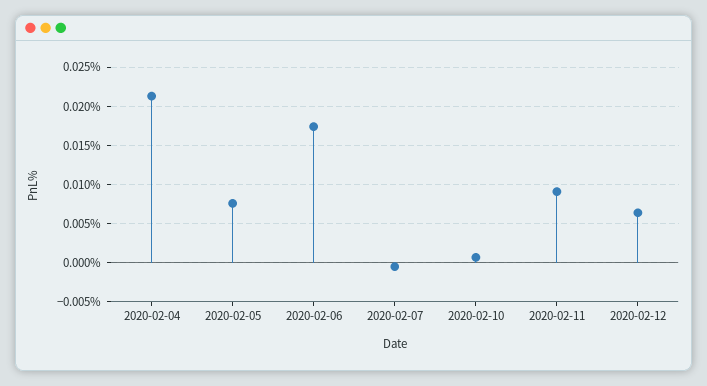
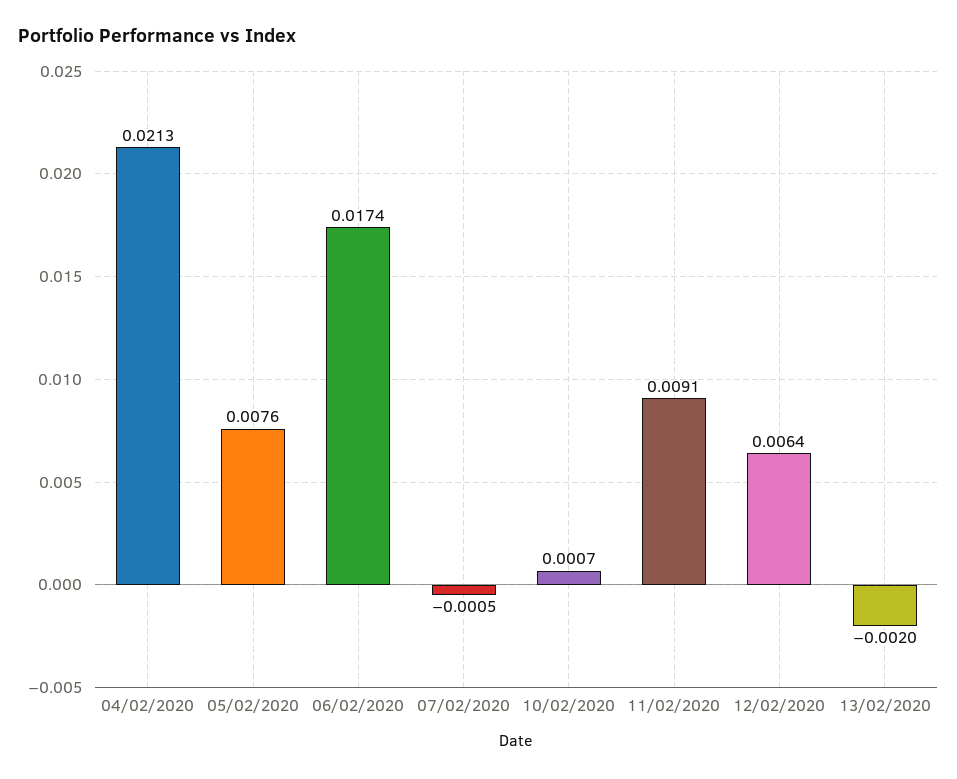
13/02/2020: none -> -0.002

